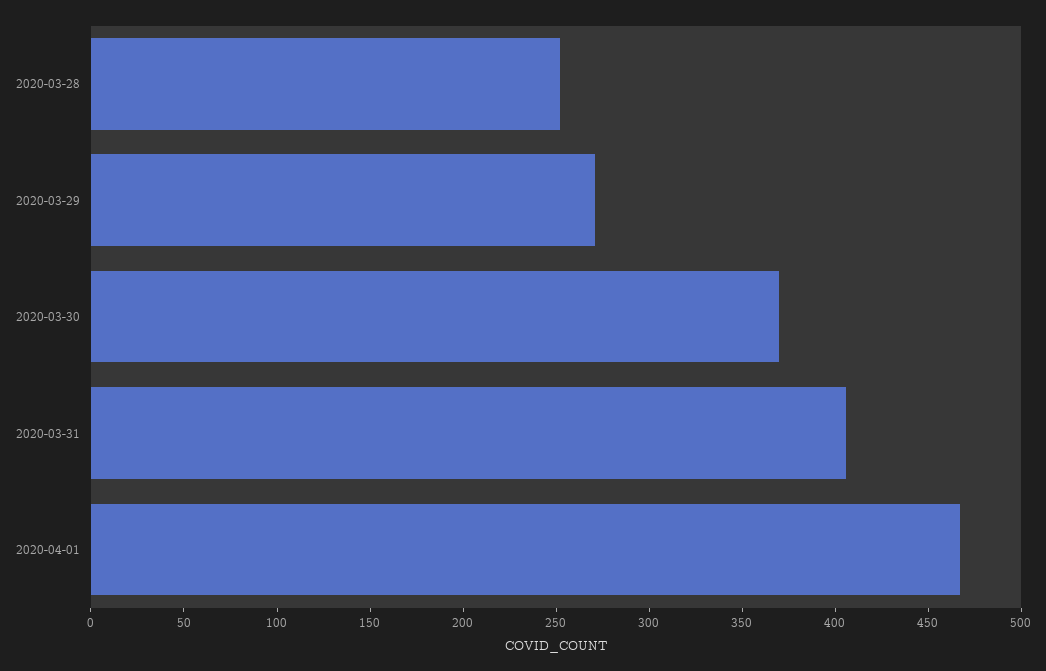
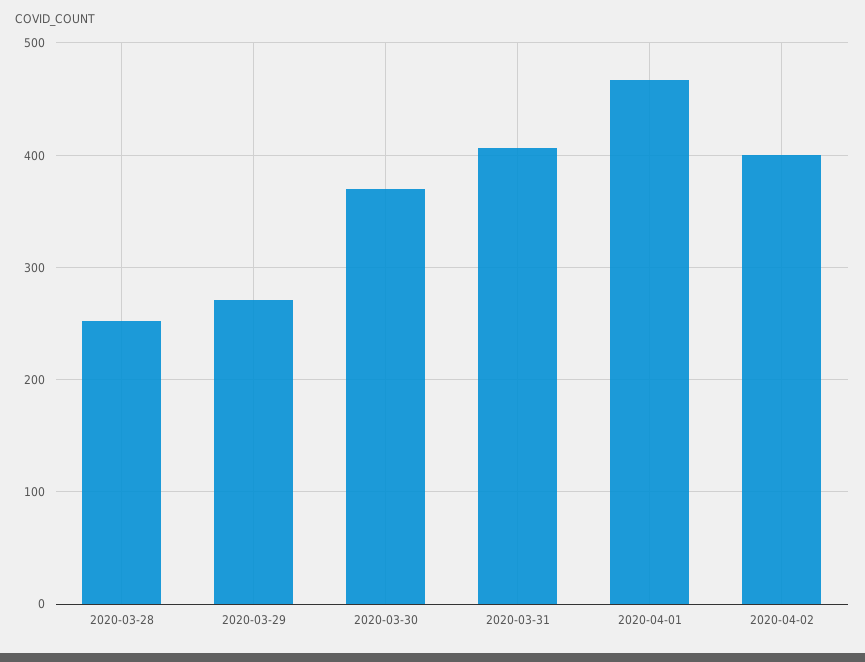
2020-04-02: none -> 400

